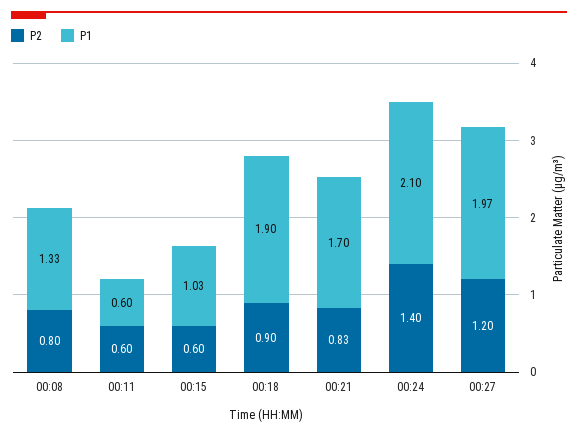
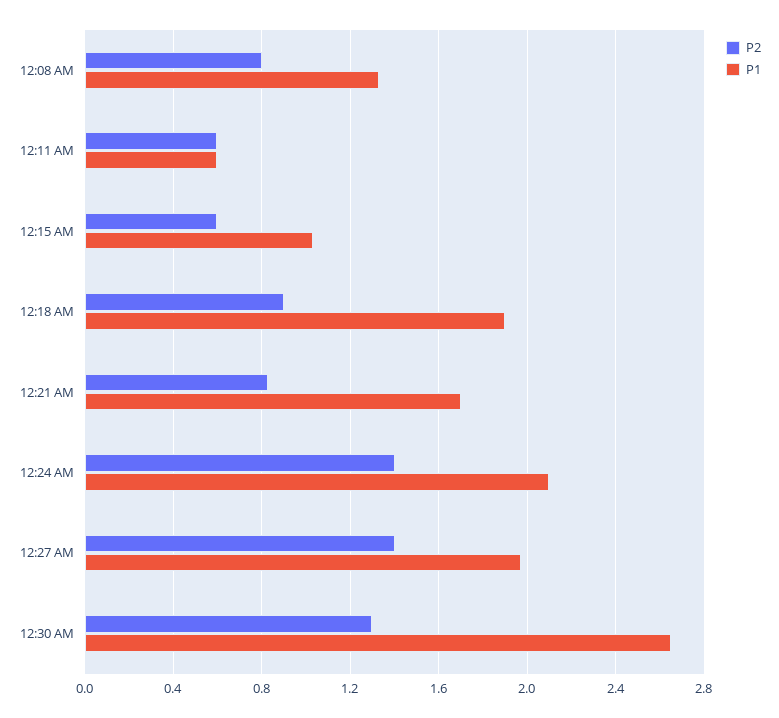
P2, 00:27: 1.2 -> 1.4
P2, 12:30 AM: none -> 1.3
P1, 12:30 AM: none -> 2.65

